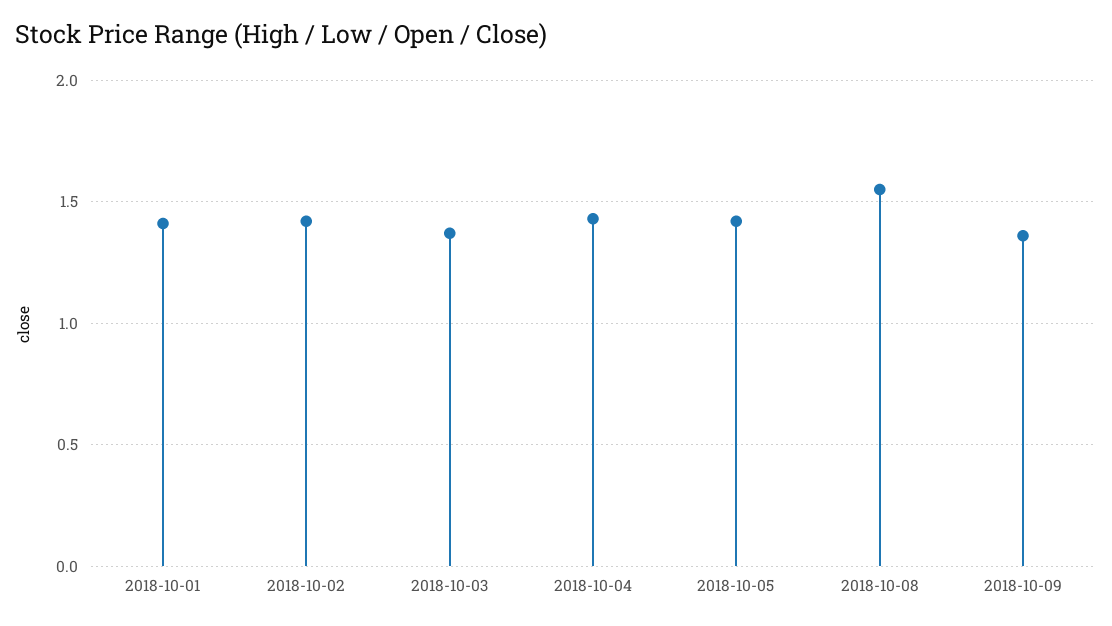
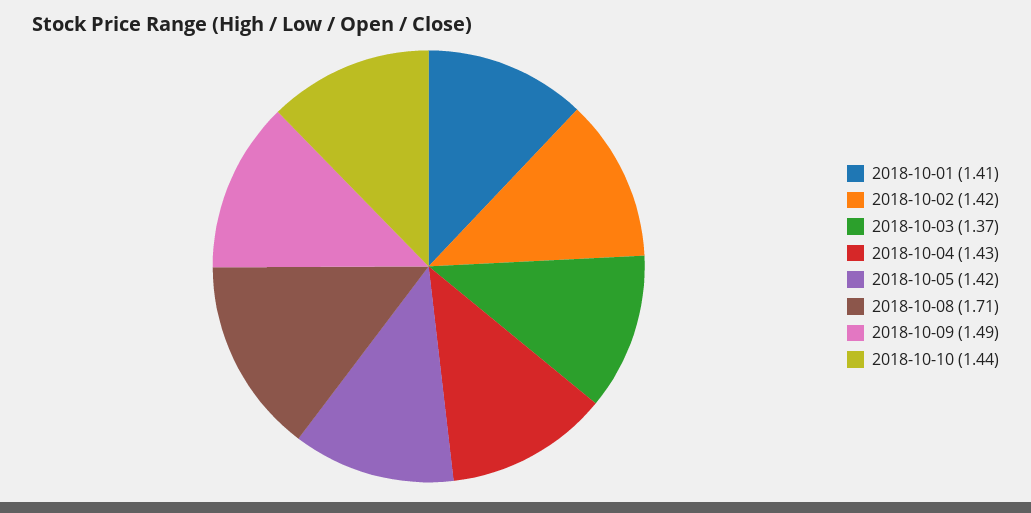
2018-10-08: 1.55 -> 1.71
2018-10-09: 1.35 -> 1.49
2018-10-10: none -> 1.44

